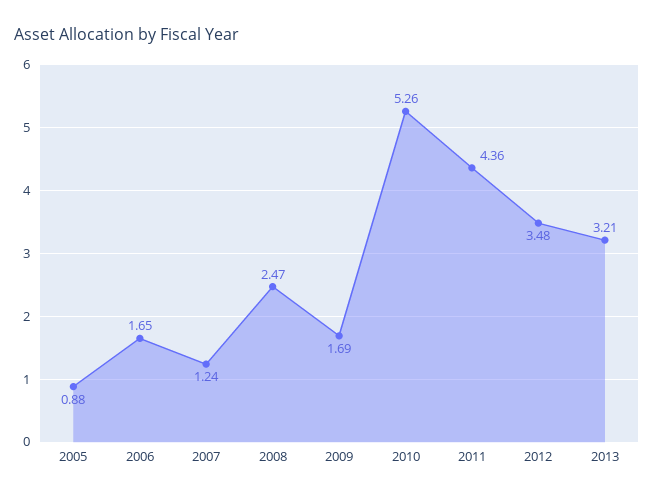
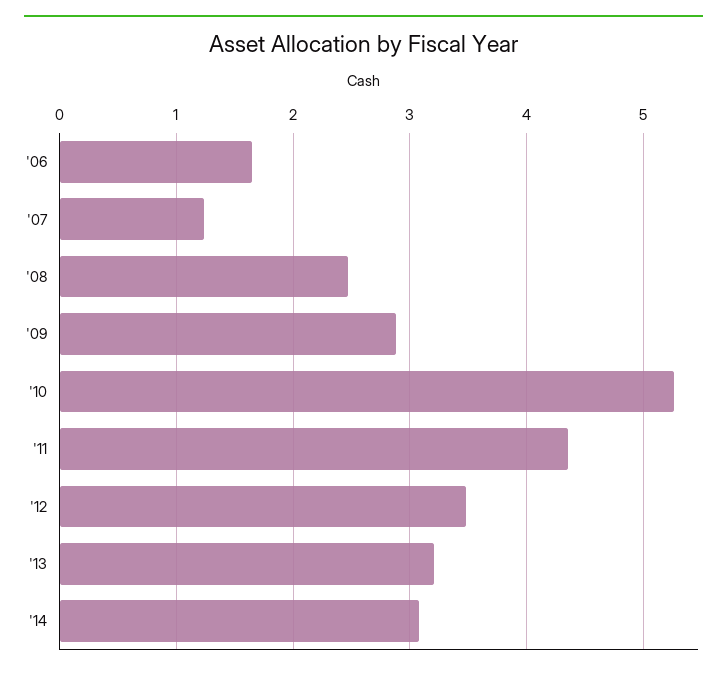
2005: 0.88 -> none
2009: 1.69 -> 2.9
'14: none -> 3.1

